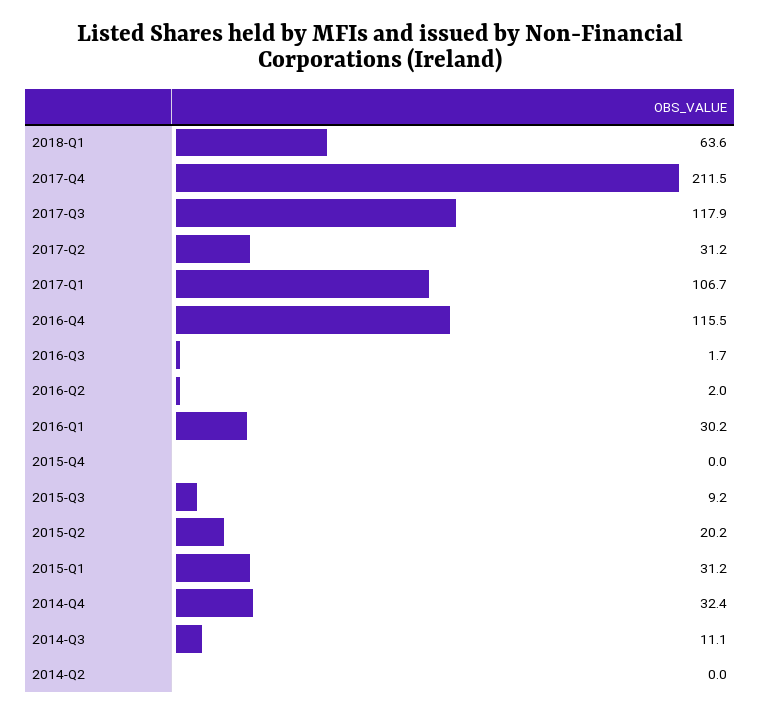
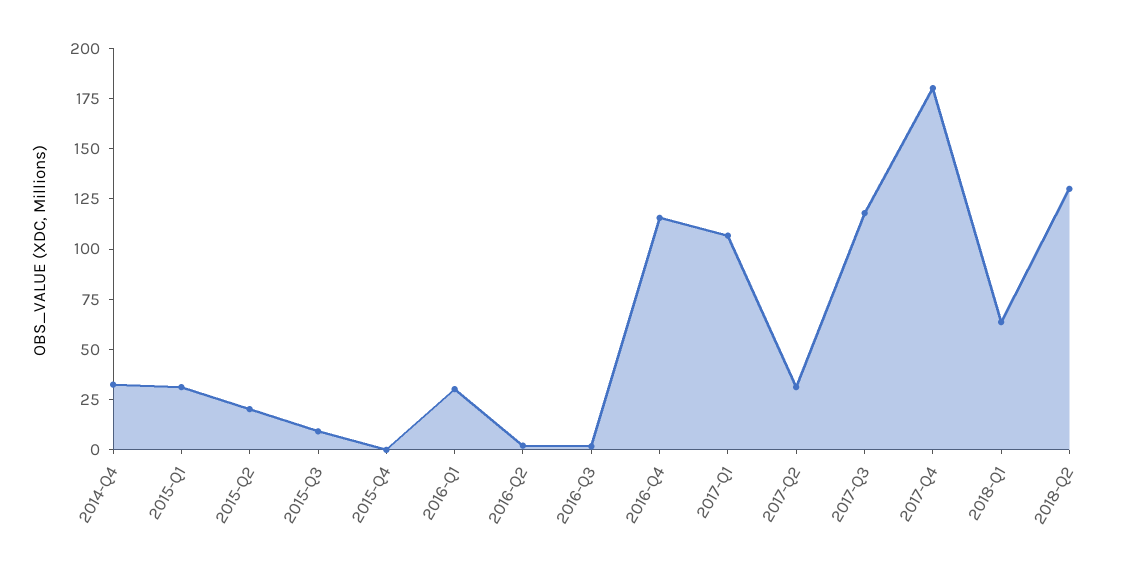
2017-Q4: 211.5 -> 180
2014-Q3: 11.1 -> none
2014-Q2: 0 -> none
2018-Q2: none -> 130

